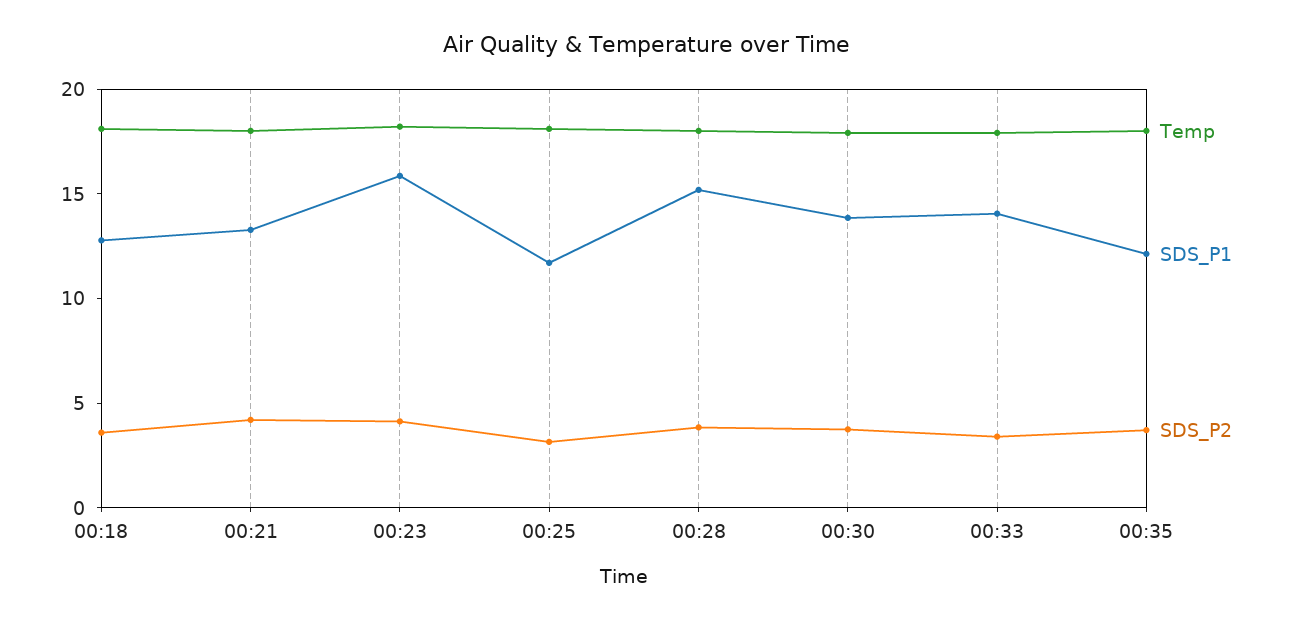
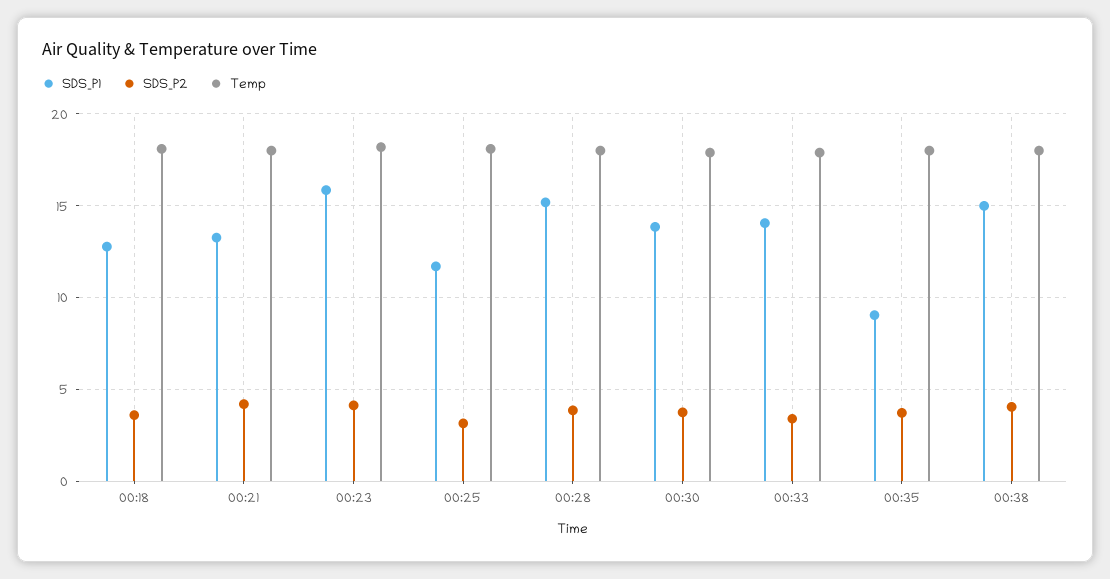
SDS_P1, 00:35: 12 -> 9
SDS_P1, 00:38: none -> 15
SDS_P2, 00:38: none -> 4
Temp, 00:38: none -> 18

